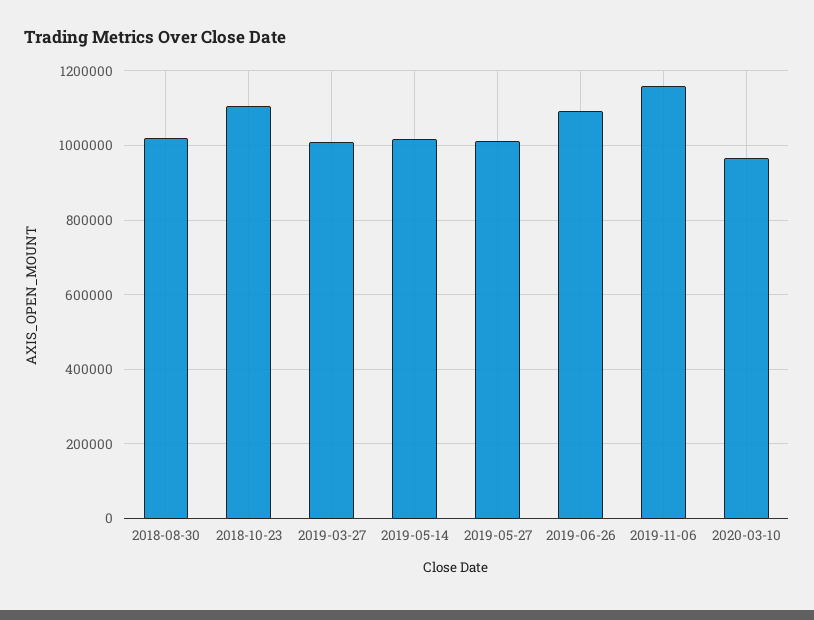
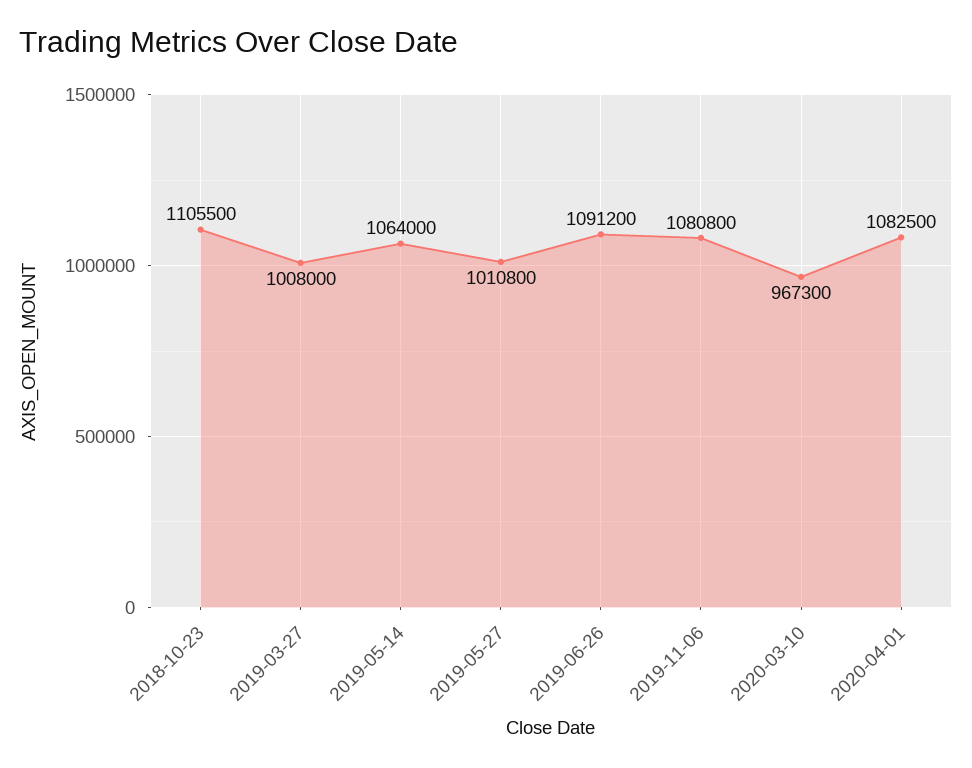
2018-08-30: 1020000 -> none
2019-05-14: 1020000 -> 1064000
2019-11-06: 1160000 -> 1080800
2020-04-01: none -> 1082500

